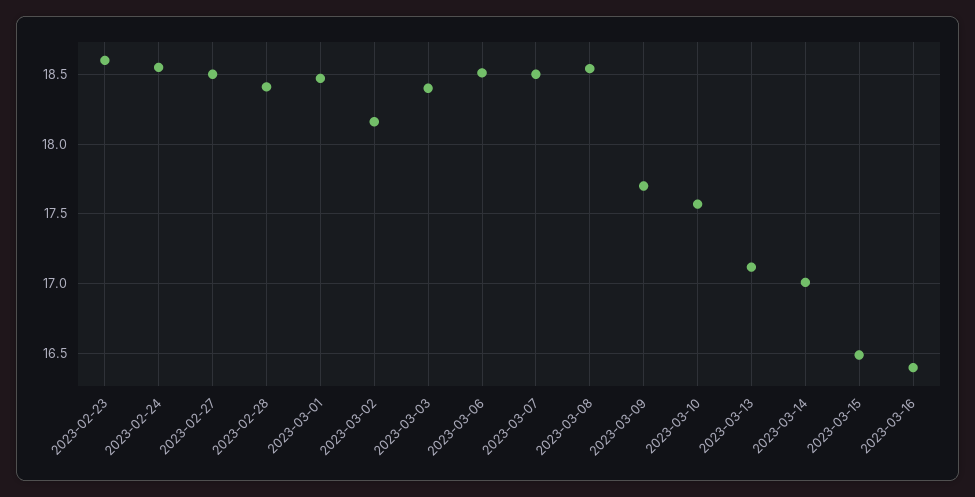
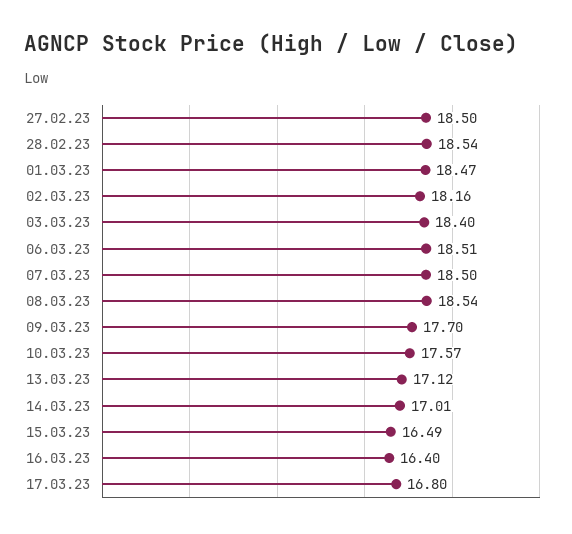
2023-02-23: 18.6 -> none
2023-02-24: 18.55 -> none
2023-02-28: 18.4 -> 18.54
17.03.23: none -> 16.8

